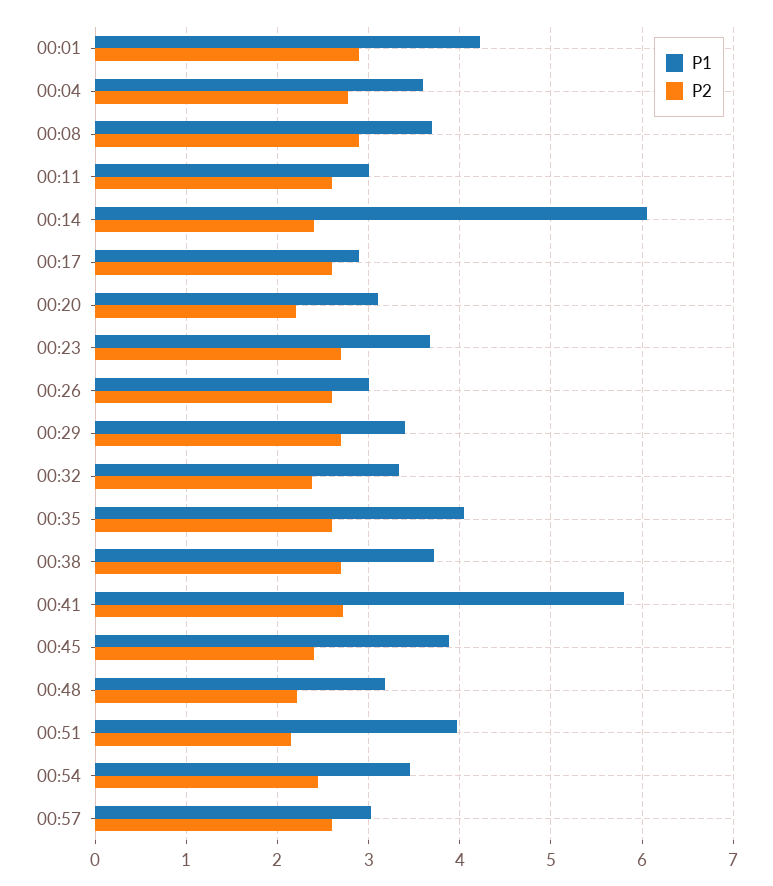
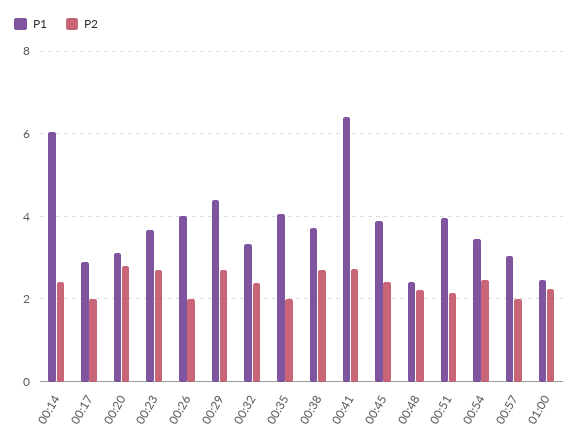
P1, 00:01: 4.2 -> none
P2, 00:01: 2.9 -> none
P1, 00:04: 3.6 -> none
P2, 00:04: 2.8 -> none
P1, 00:08: 3.7 -> none
P2, 00:08: 2.9 -> none
P1, 00:11: 3 -> none
P2, 00:11: 2.6 -> none
P2, 00:17: 2.6 -> 2
P2, 00:20: 2.2 -> 2.8
P1, 00:26: 3 -> 4
P2, 00:26: 2.6 -> 2
P1, 00:29: 3.4 -> 4.4
P2, 00:35: 2.6 -> 2
P1, 00:41: 5.8 -> 6.4
P1, 00:48: 3.2 -> 2.4
P2, 00:57: 2.6 -> 2
P1, 01:00: none -> 2.4
P2, 01:00: none -> 2.2

